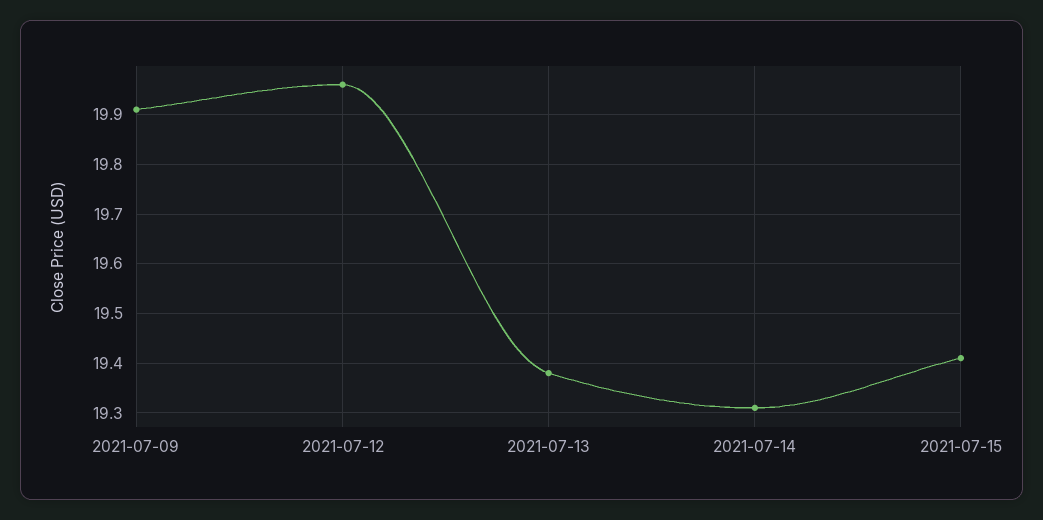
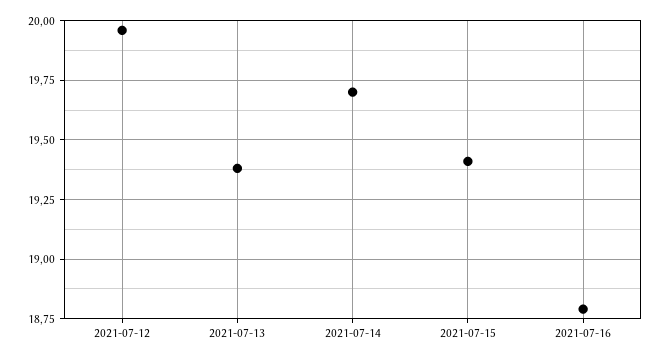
2021-07-09: 19.9 -> none
2021-07-14: 19.3 -> 19.7
2021-07-16: none -> 18.8

